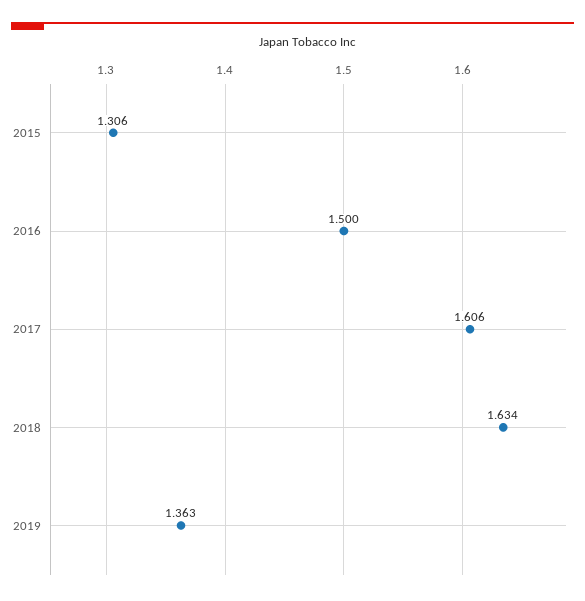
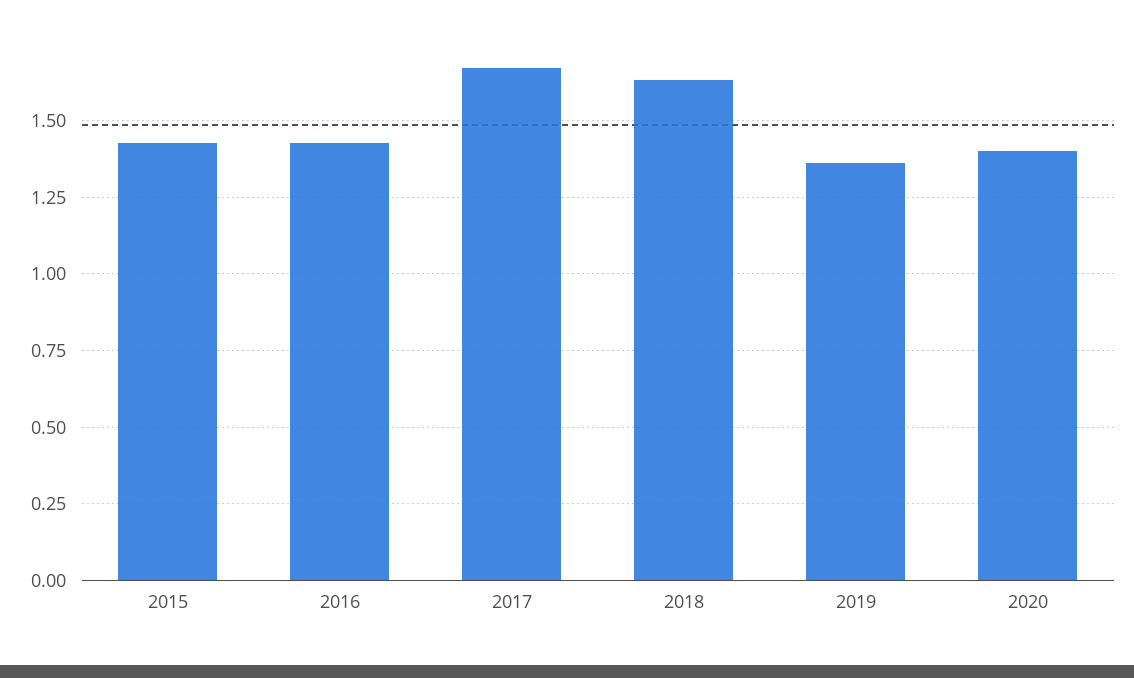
2015: 1.306 -> 1.425
2016: 1.5 -> 1.425
2017: 1.606 -> 1.675
2020: none -> 1.4

